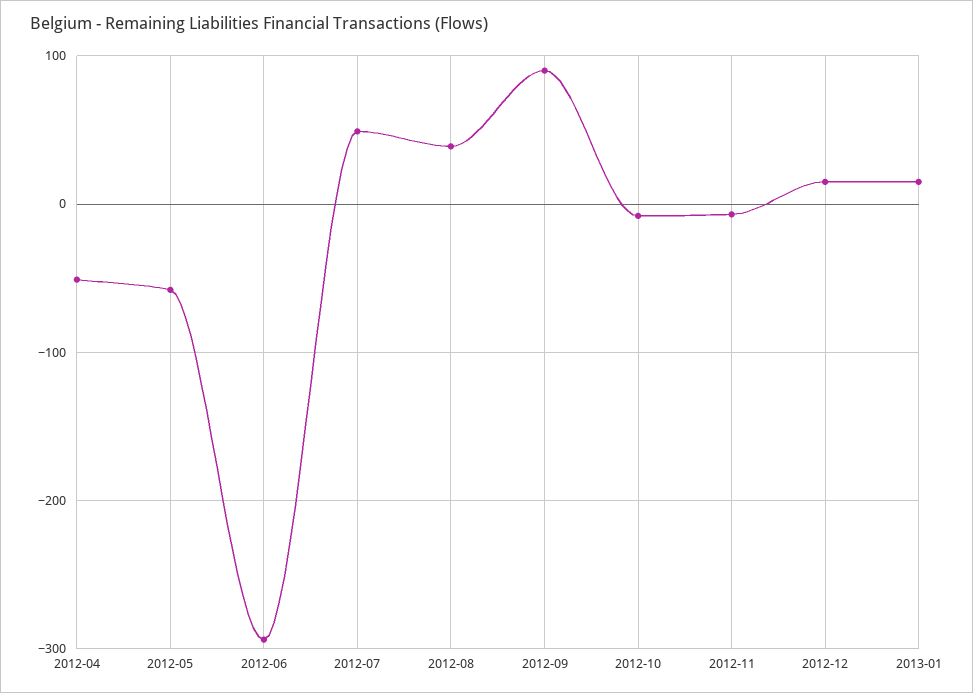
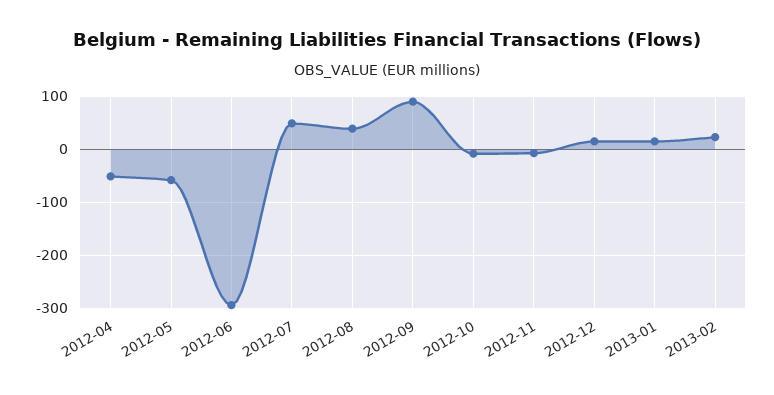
2013-02: none -> 20

